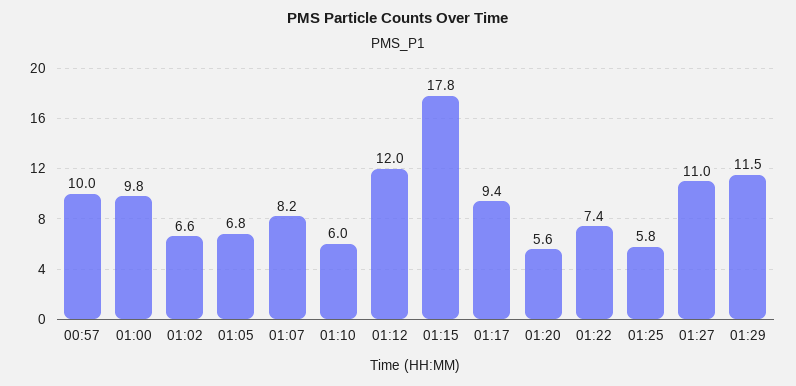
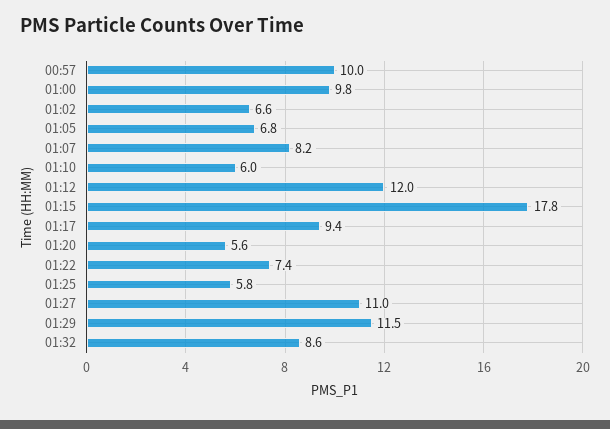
01:32: none -> 8.6

